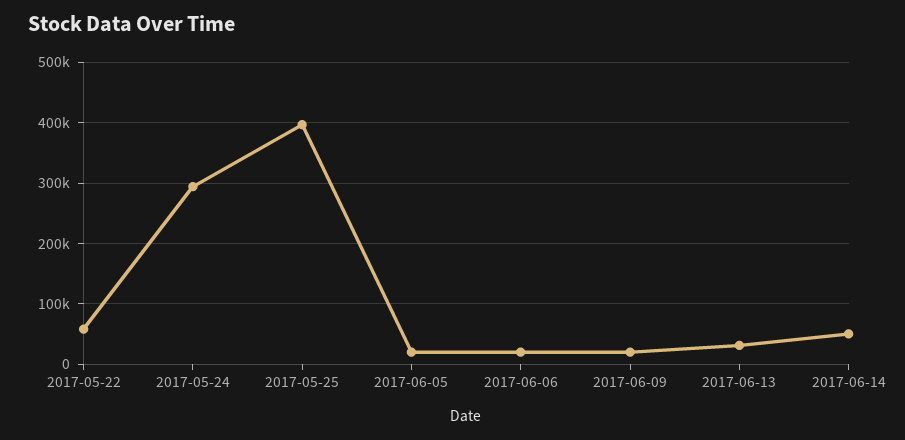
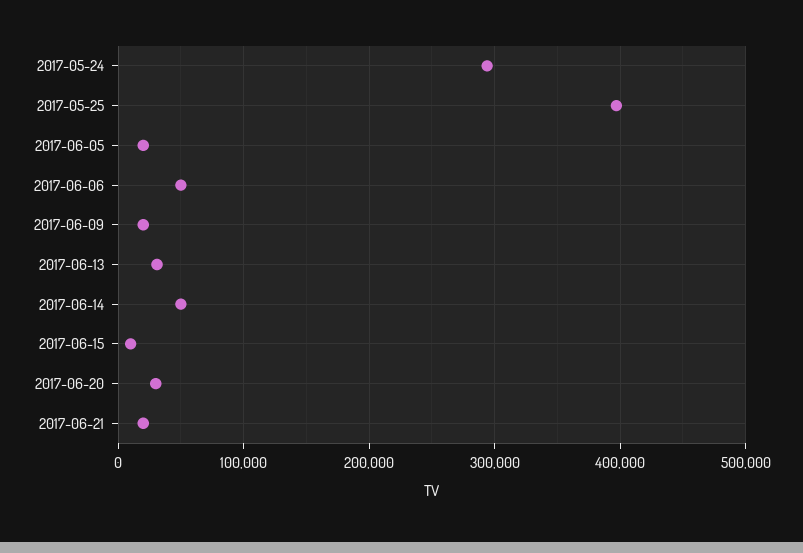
2017-05-22: 60000 -> none
2017-06-06: 20000 -> 50000
2017-06-15: none -> 10000
2017-06-20: none -> 30000
2017-06-21: none -> 20000

